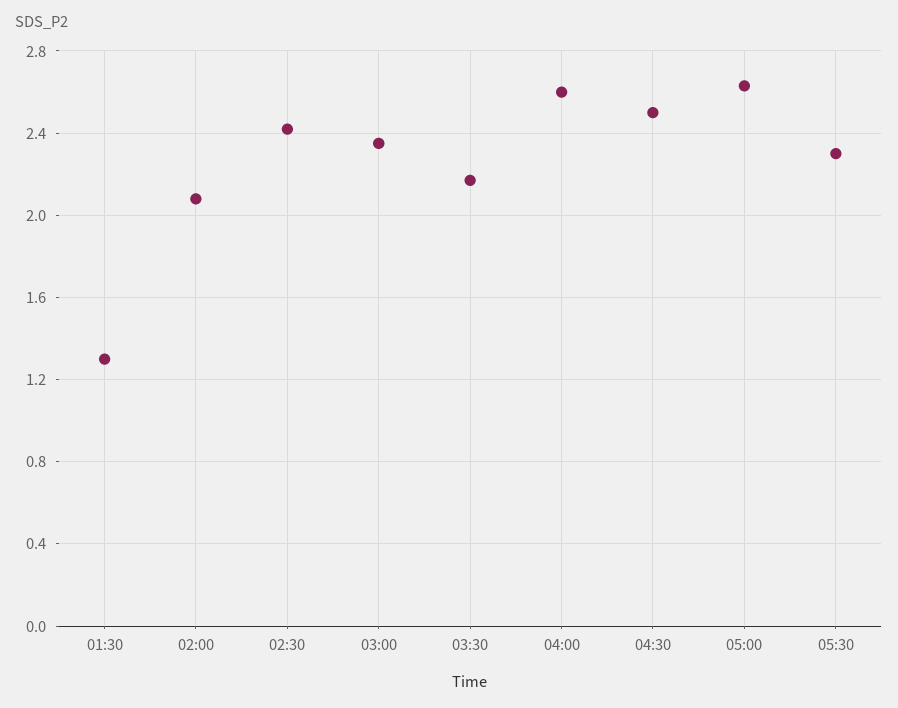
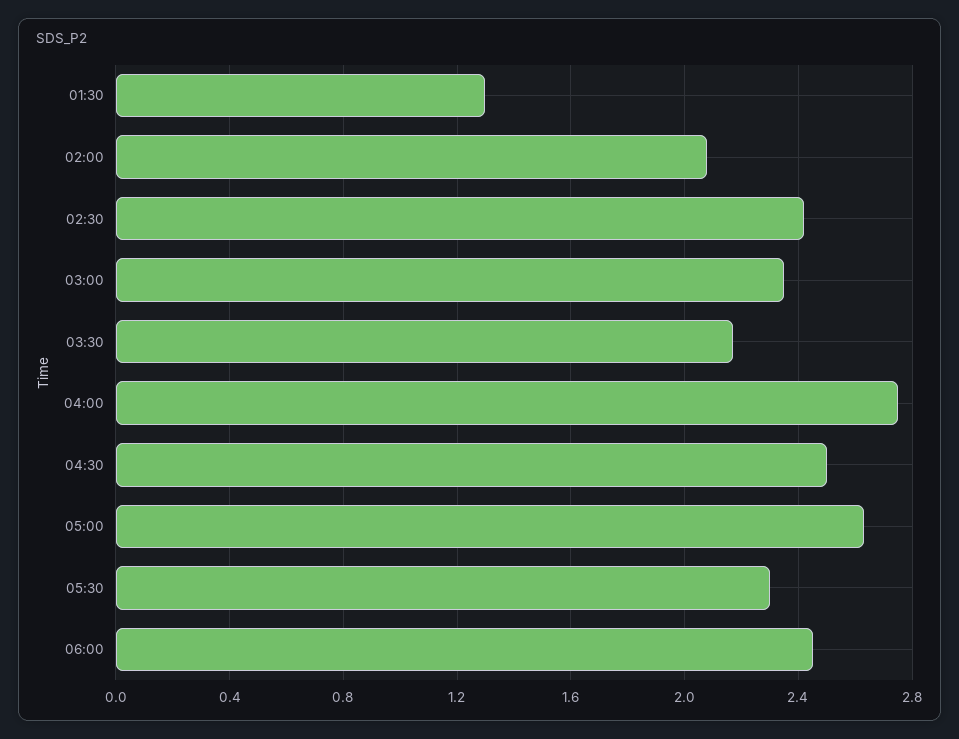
04:00: 2.6 -> 2.75
06:00: none -> 2.45

